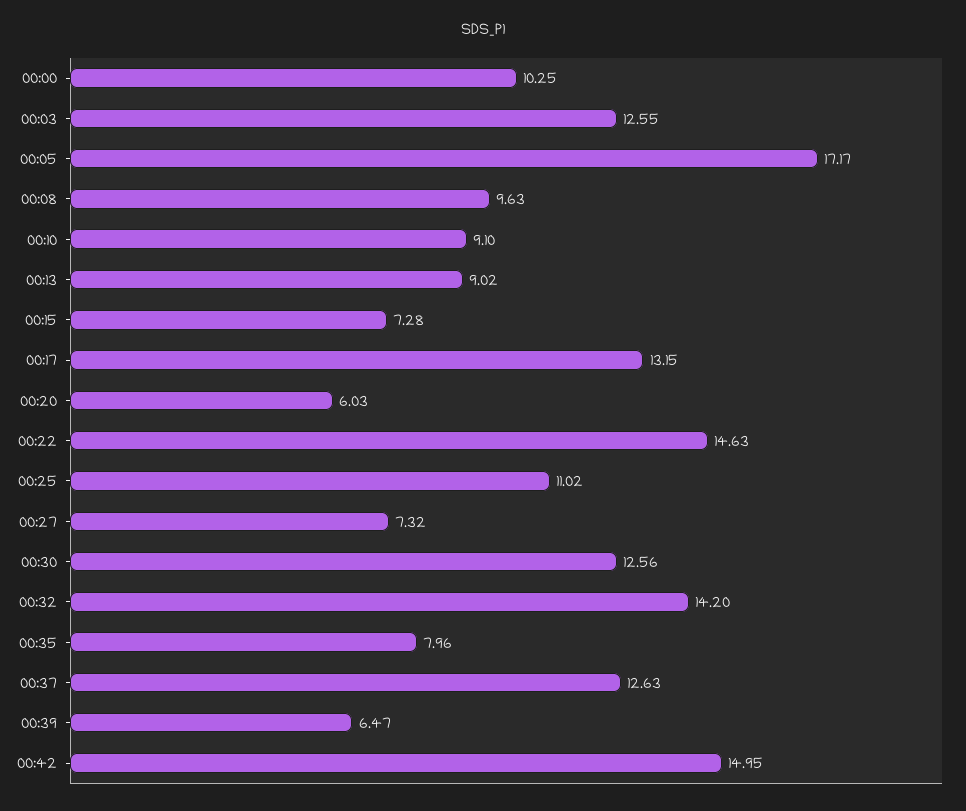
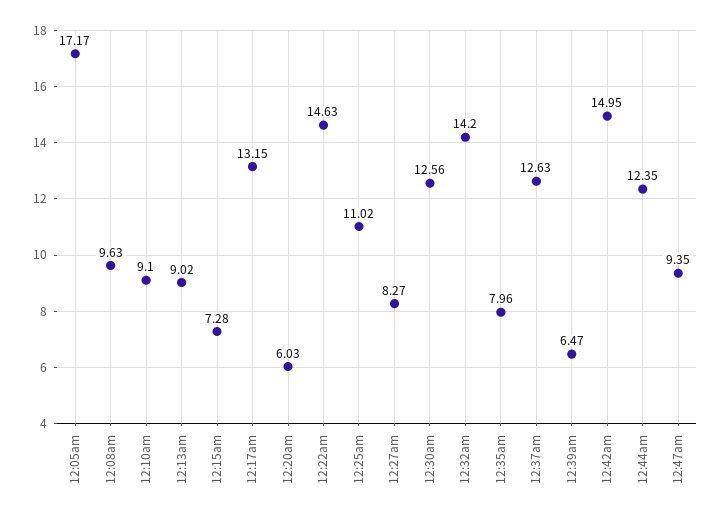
00:00: 10.25 -> none
00:03: 12.55 -> none
00:27: 7.32 -> 8.27
12:44am: none -> 12.35
12:47am: none -> 9.35

